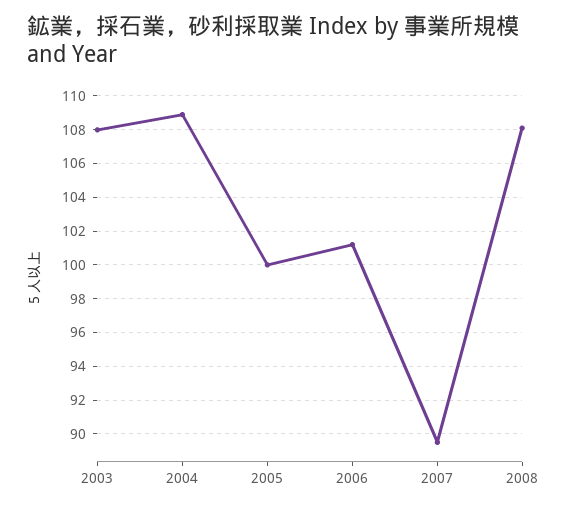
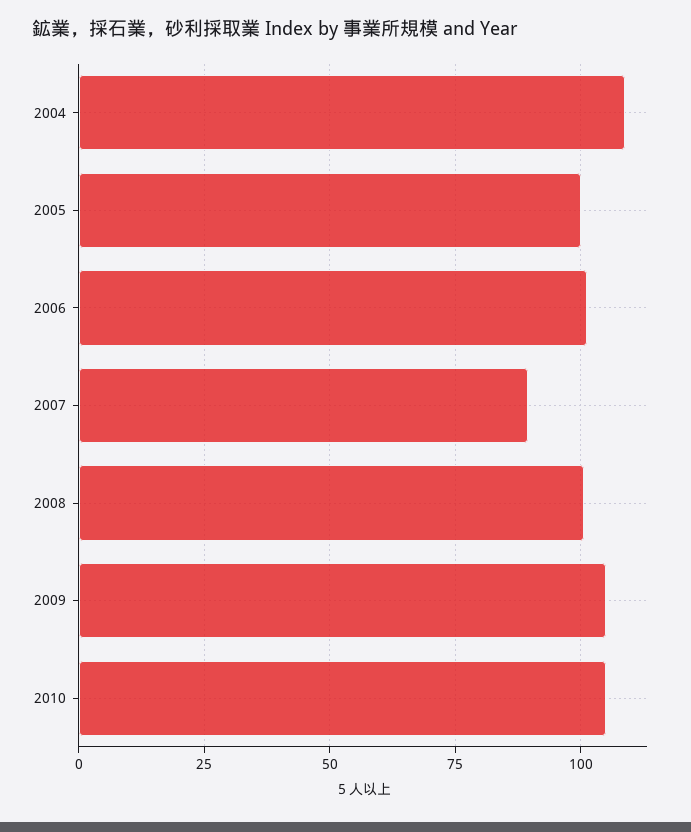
2003: 108 -> none
2008: 108 -> 100
2009: none -> 105
2010: none -> 105

